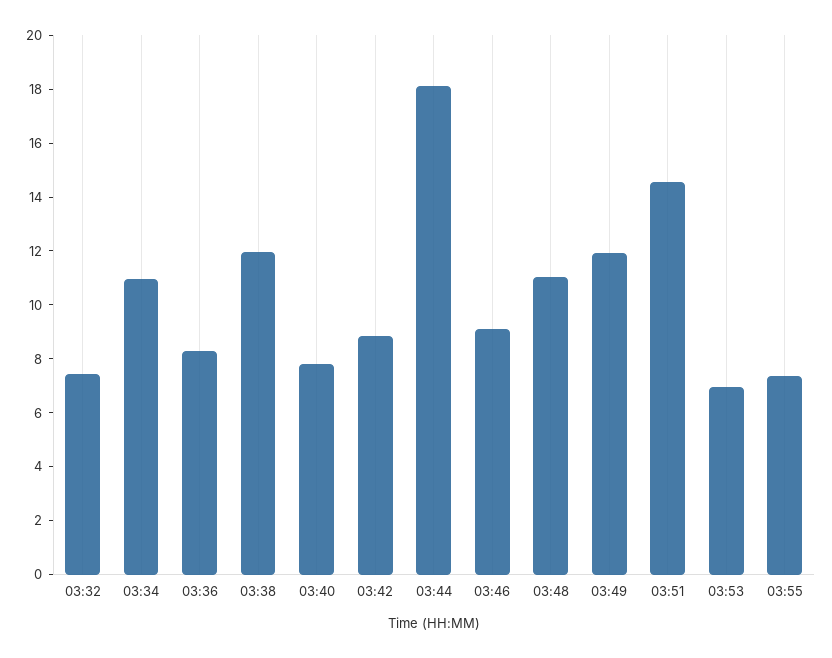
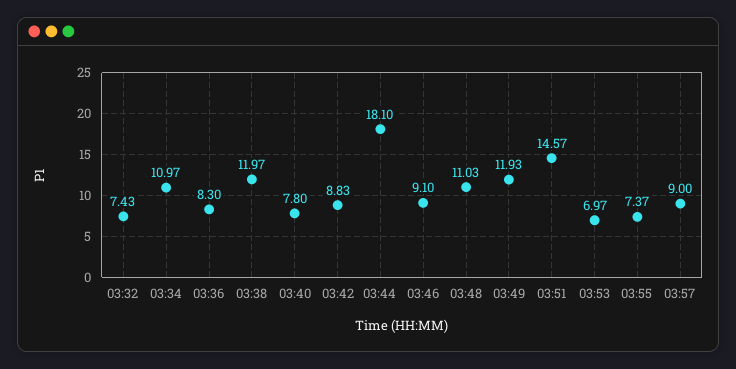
03:57: none -> 9

